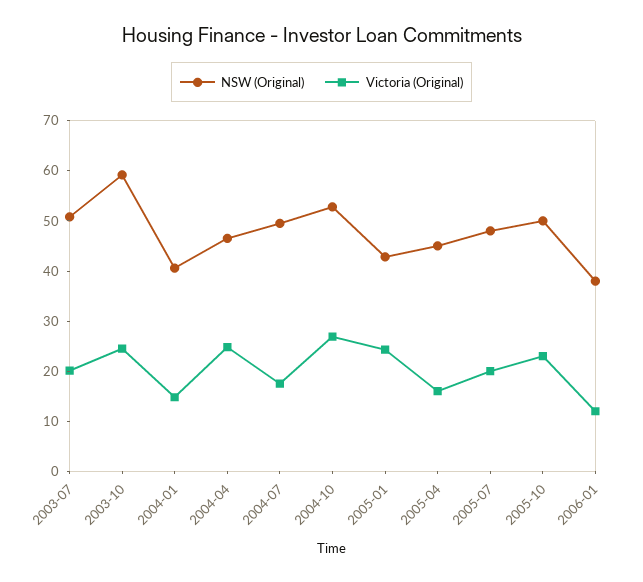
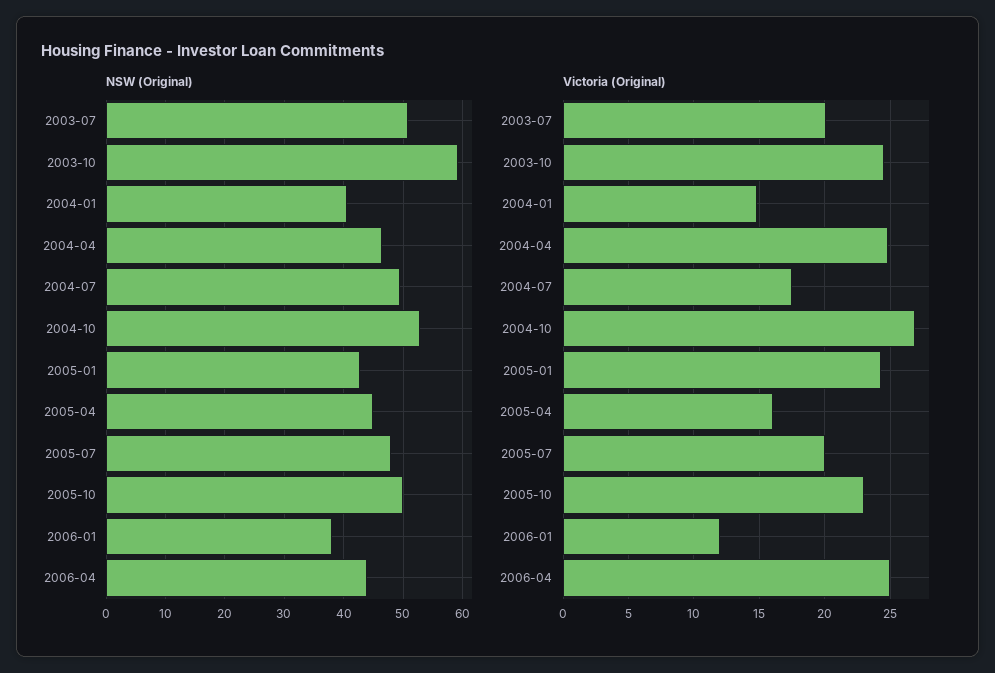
NSW (Original), 2006-04: none -> 44
Victoria (Original), 2006-04: none -> 25

